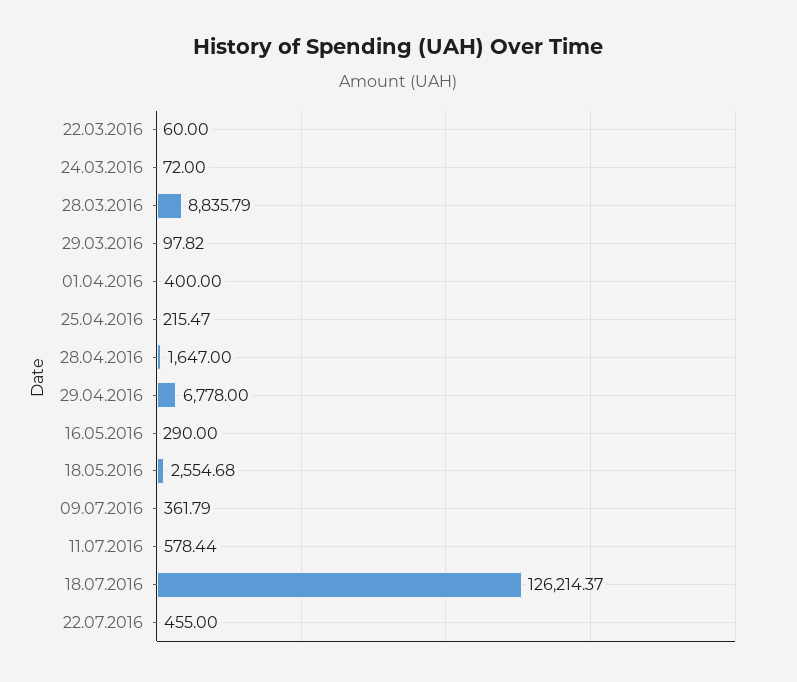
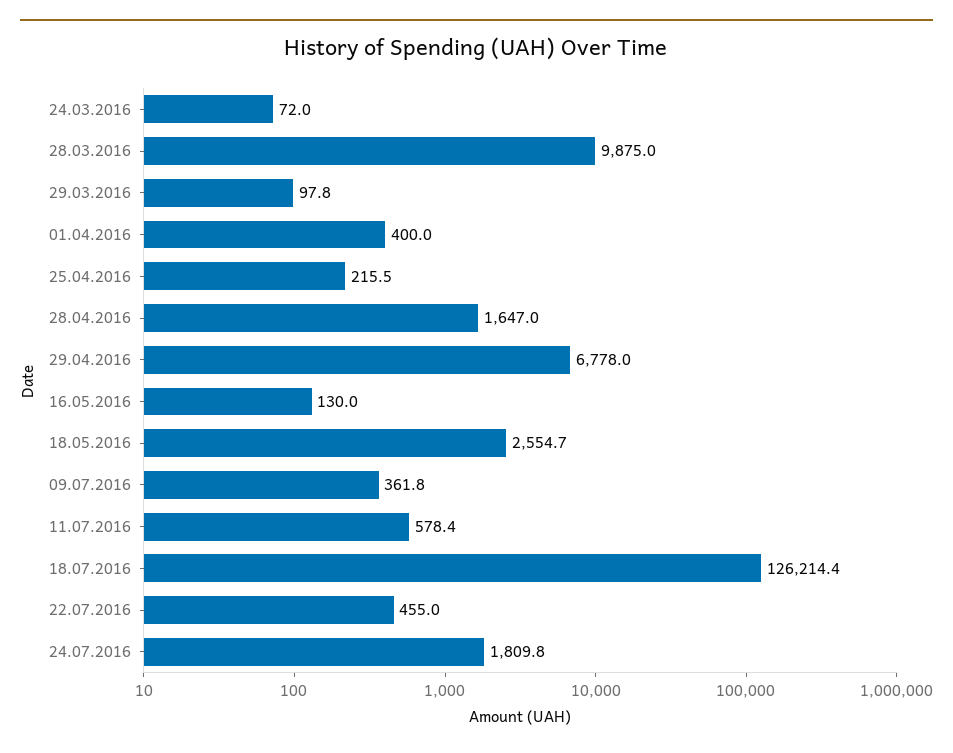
22.03.2016: 60 -> none
28.03.2016: 8835.79 -> 9875
16.05.2016: 290 -> 130
24.07.2016: none -> 1809.8

